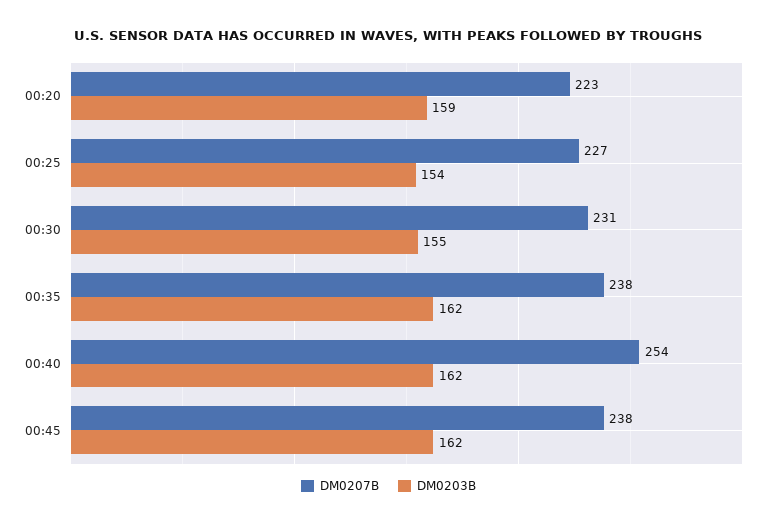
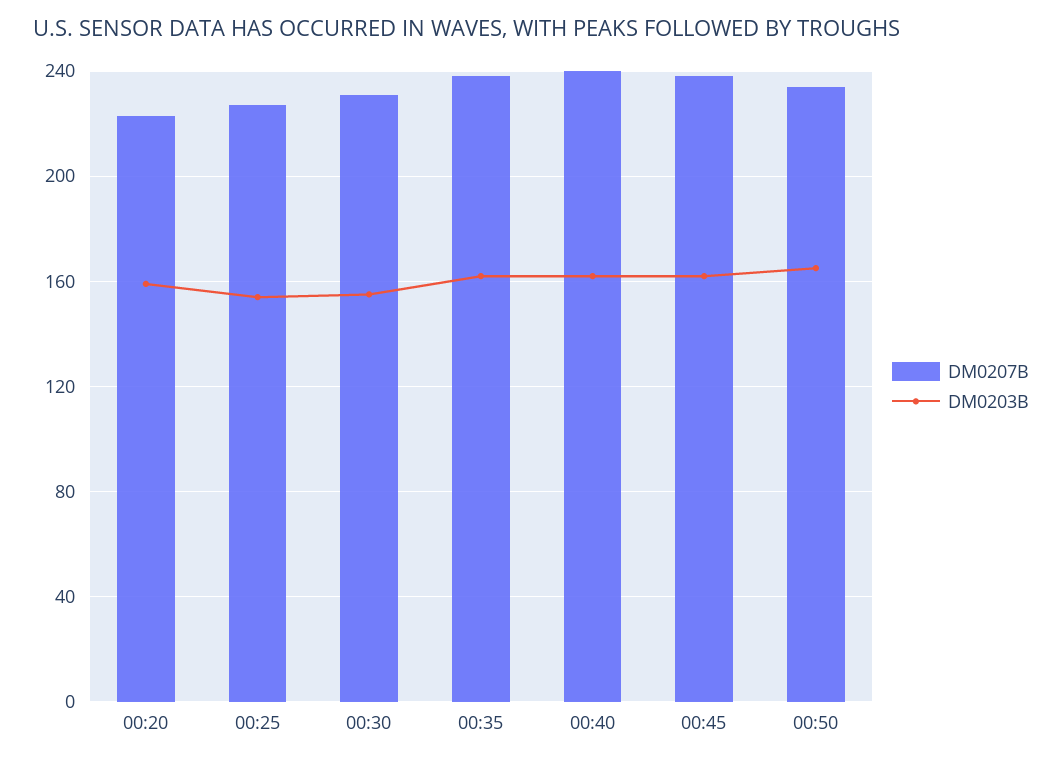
DM0207B, 00:40: 254 -> 240
DM0207B, 00:50: none -> 235
DM0203B, 00:50: none -> 165

